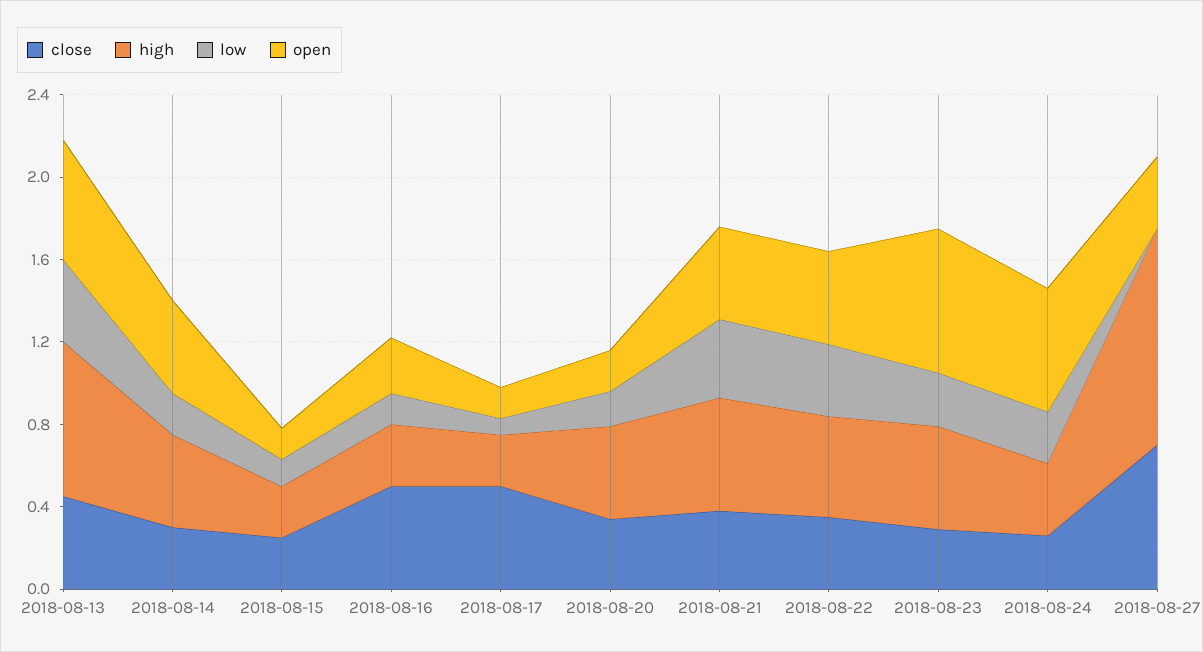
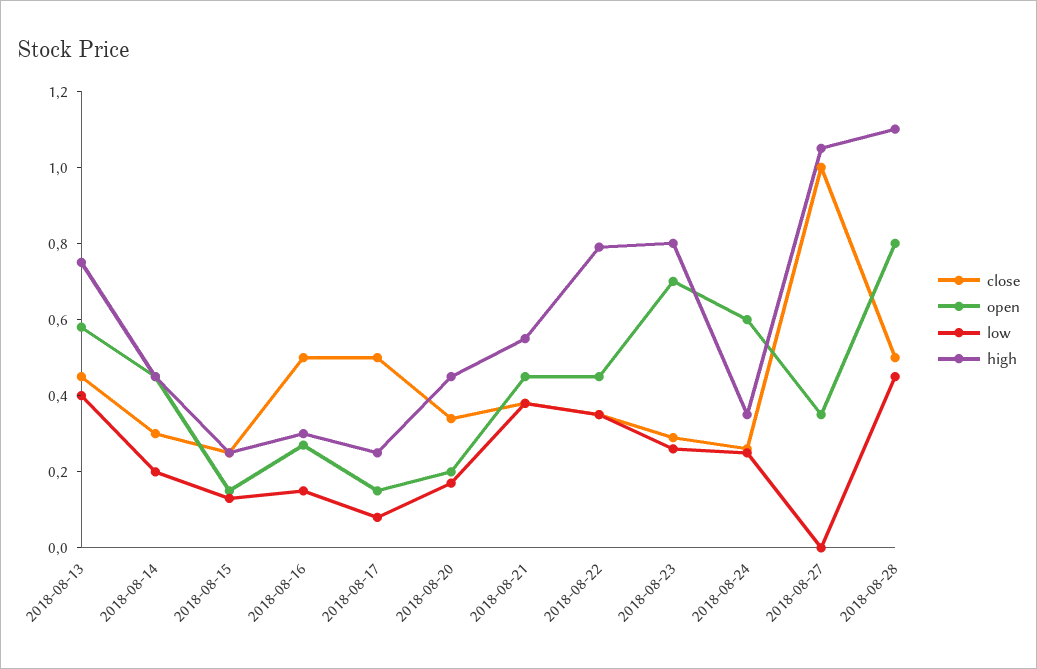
high, 2018-08-22: 0.5 -> 0.8
high, 2018-08-23: 0.5 -> 0.8
close, 2018-08-27: 0.7 -> 1
close, 2018-08-28: none -> 0.5
open, 2018-08-28: none -> 0.8
low, 2018-08-28: none -> 0.45
high, 2018-08-28: none -> 1.1

